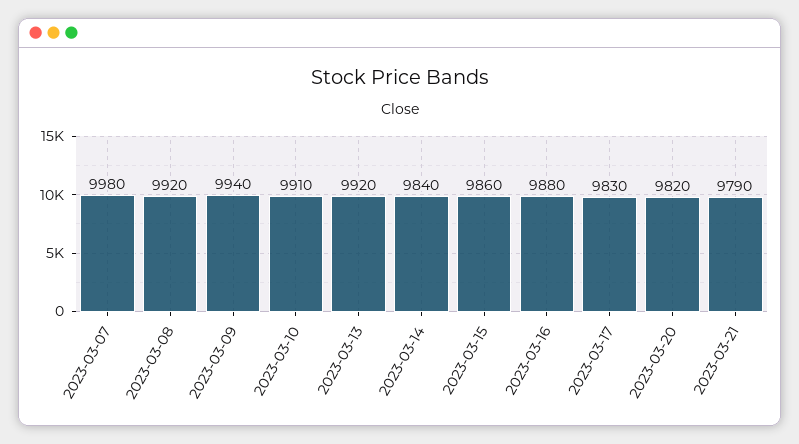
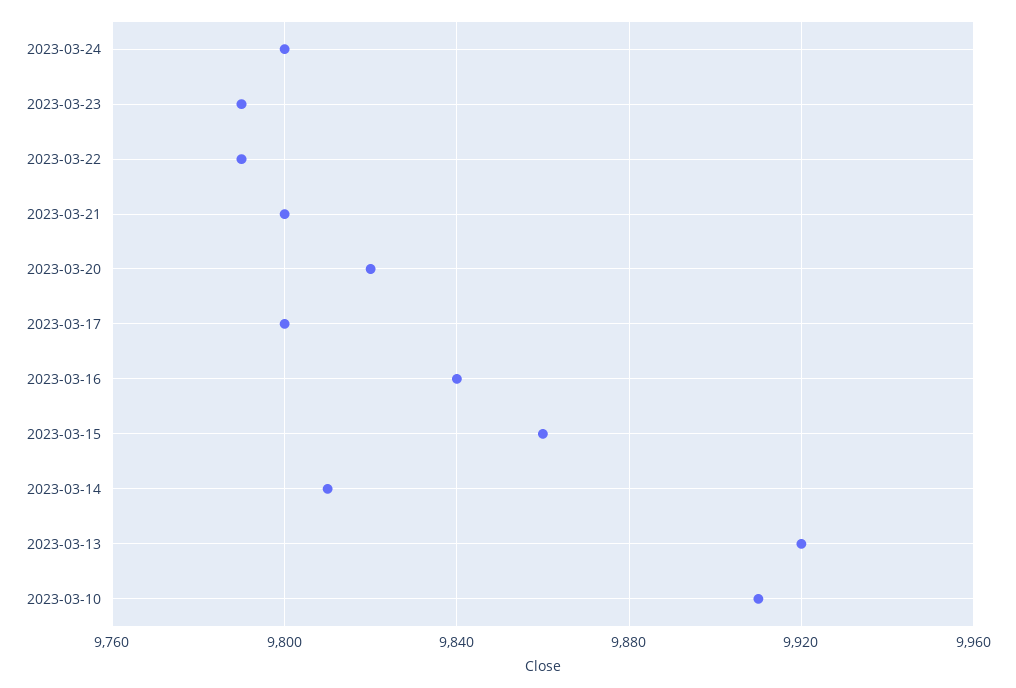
2023-03-07: 9980 -> none
2023-03-08: 9920 -> none
2023-03-09: 9940 -> none
2023-03-14: 9840 -> 9810
2023-03-16: 9880 -> 9840
2023-03-17: 9830 -> 9800
2023-03-21: 9790 -> 9800
2023-03-24: none -> 9800
2023-03-23: none -> 9790
2023-03-22: none -> 9790

